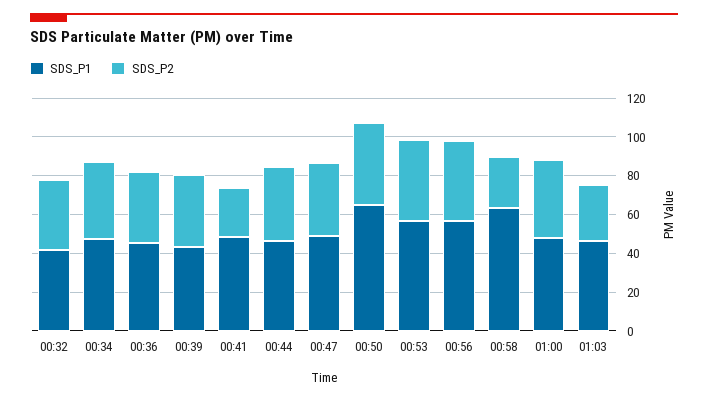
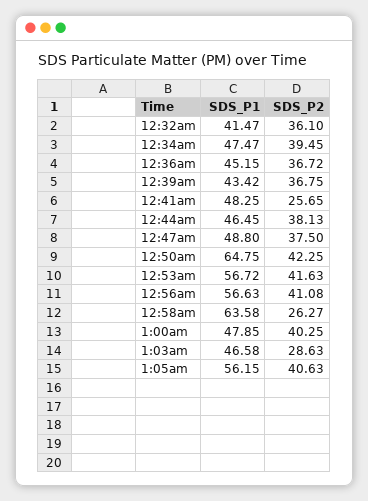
SDS_P1, 1:05am: none -> 56.15
SDS_P2, 1:05am: none -> 40.63

